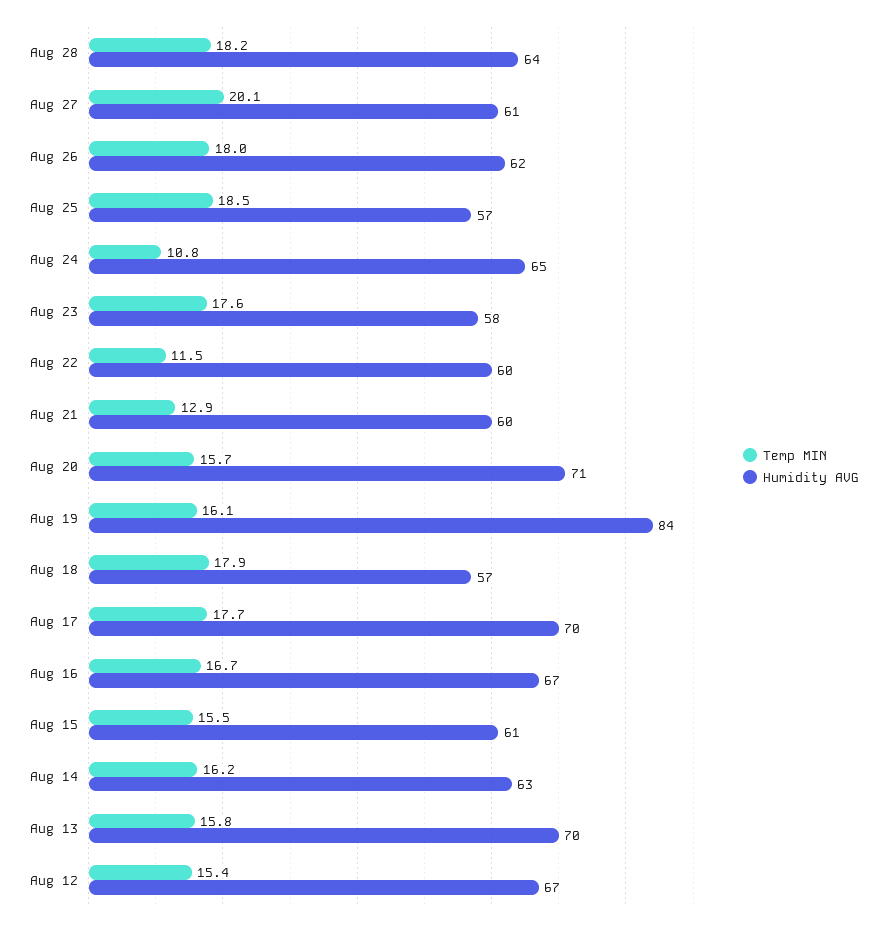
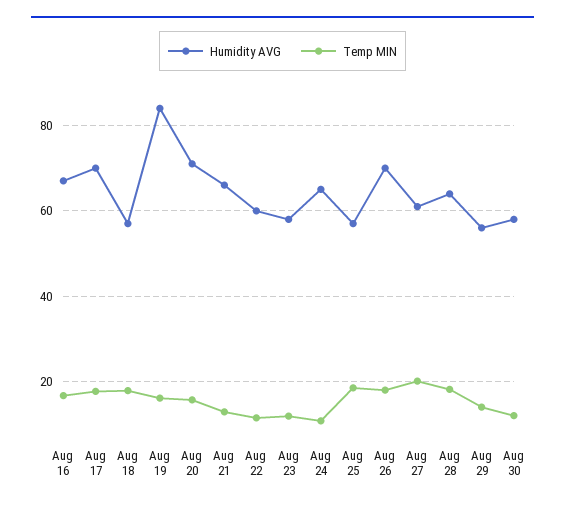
Humidity AVG, Aug 26: 62 -> 70
Temp MIN, Aug 23: 17.6 -> 12
Humidity AVG, Aug 21: 60 -> 66
Temp MIN, Aug 15: 15.5 -> none
Humidity AVG, Aug 15: 61 -> none
Temp MIN, Aug 14: 16.2 -> none
Humidity AVG, Aug 14: 63 -> none
Temp MIN, Aug 13: 15.8 -> none
Humidity AVG, Aug 13: 70 -> none
Temp MIN, Aug 12: 15.4 -> none
Humidity AVG, Aug 12: 67 -> none
Humidity AVG, Aug 29: none -> 56
Temp MIN, Aug 29: none -> 14
Humidity AVG, Aug 30: none -> 58
Temp MIN, Aug 30: none -> 12

